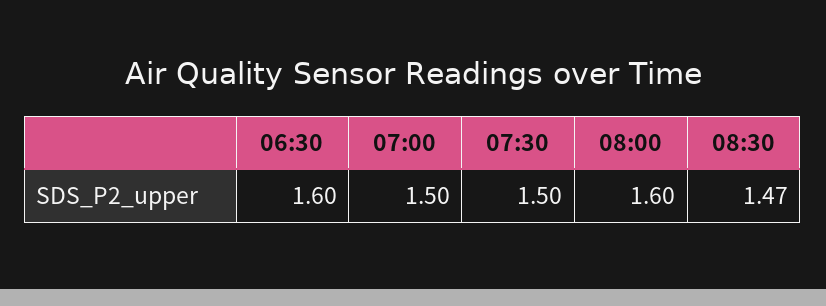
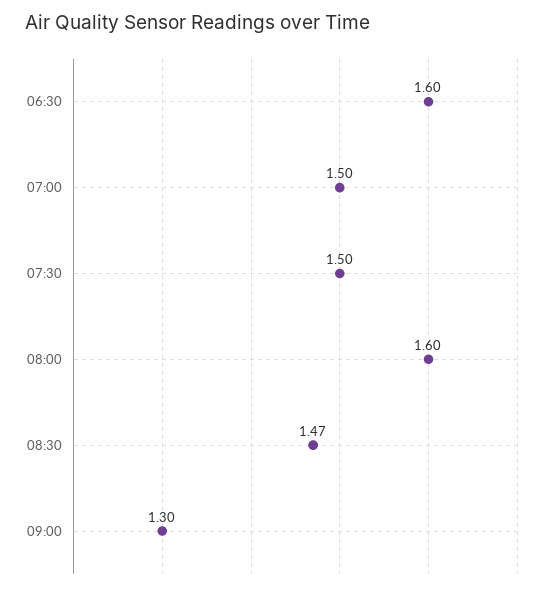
09:00: none -> 1.3

